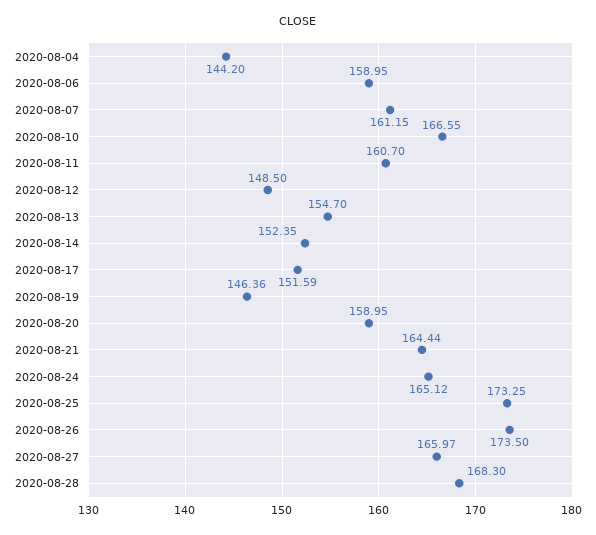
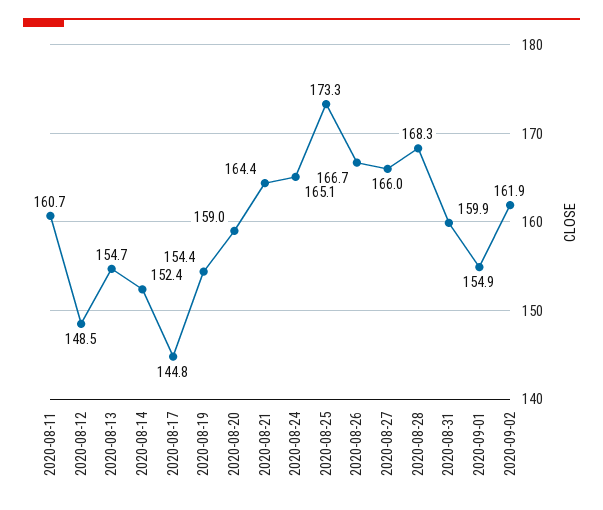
2020-08-04: 144.2 -> none
2020-08-06: 158.95 -> none
2020-08-07: 161.15 -> none
2020-08-10: 166.55 -> none
2020-08-17: 151.59 -> 144.8
2020-08-19: 146.36 -> 154.4
2020-08-26: 173.5 -> 166.7
2020-08-31: none -> 159.9
2020-09-01: none -> 154.9
2020-09-02: none -> 161.9

